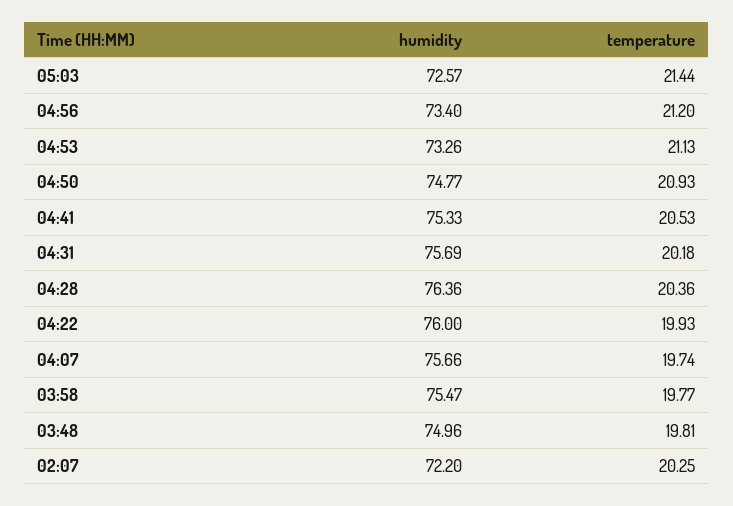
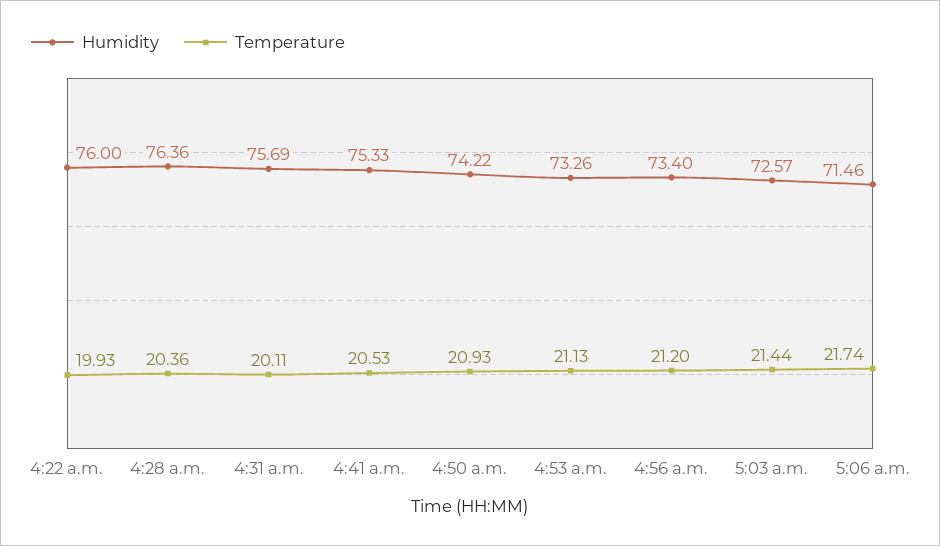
humidity, 04:50: 74.77 -> 74.22
temperature, 04:31: 20.18 -> 20.11
humidity, 04:07: 75.66 -> none
temperature, 04:07: 19.74 -> none
humidity, 03:58: 75.47 -> none
temperature, 03:58: 19.77 -> none
humidity, 03:48: 74.96 -> none
temperature, 03:48: 19.81 -> none
humidity, 02:07: 72.2 -> none
temperature, 02:07: 20.25 -> none
humidity, 5:06 a.m.: none -> 71.46
temperature, 5:06 a.m.: none -> 21.74

